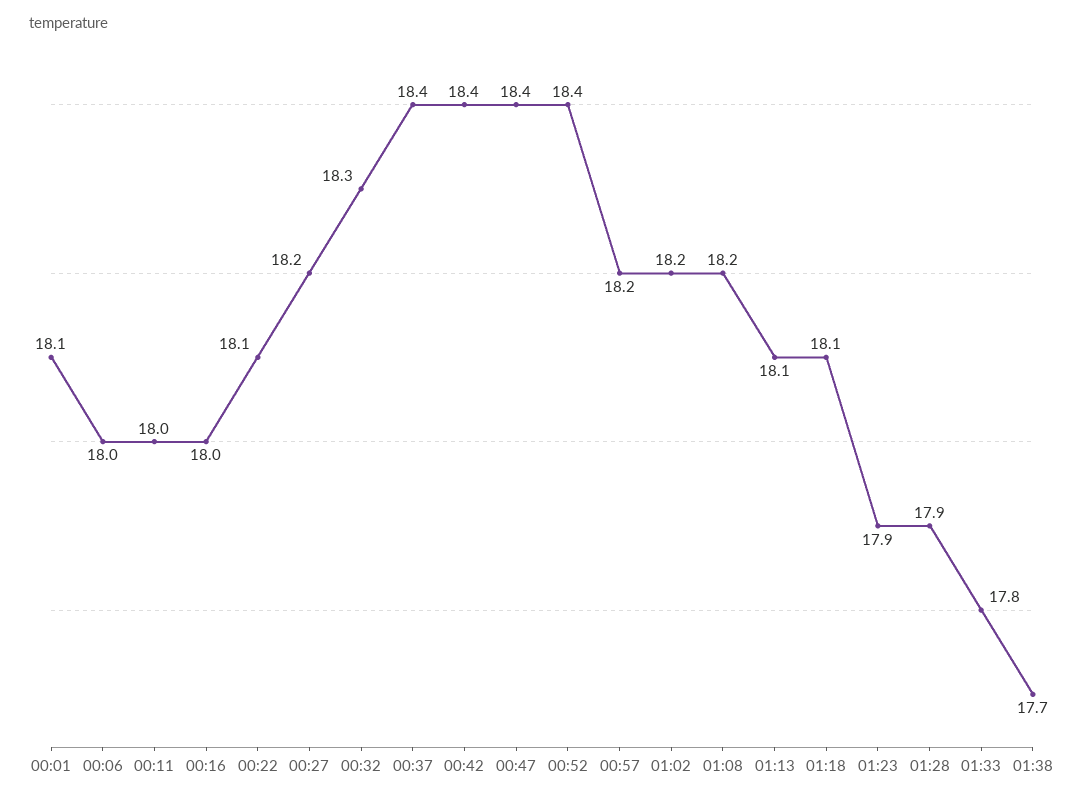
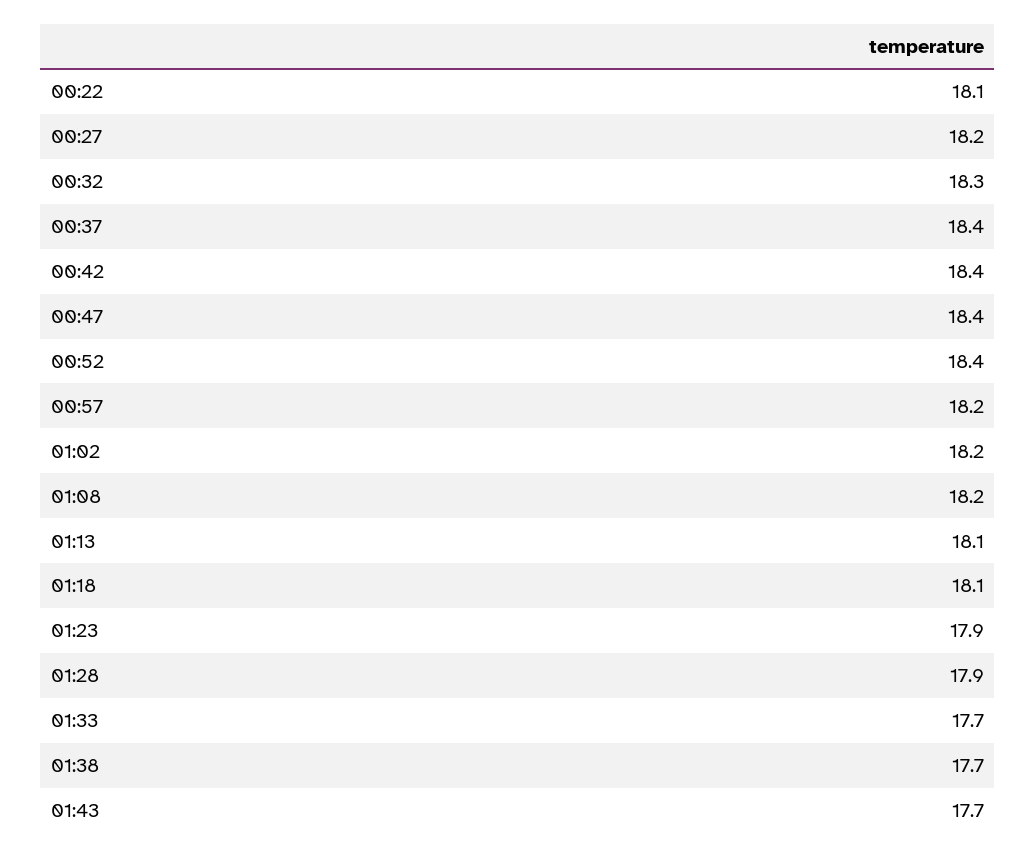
00:01: 18.1 -> none
00:06: 18 -> none
00:11: 18 -> none
00:16: 18 -> none
01:33: 17.8 -> 17.7
01:43: none -> 17.7

